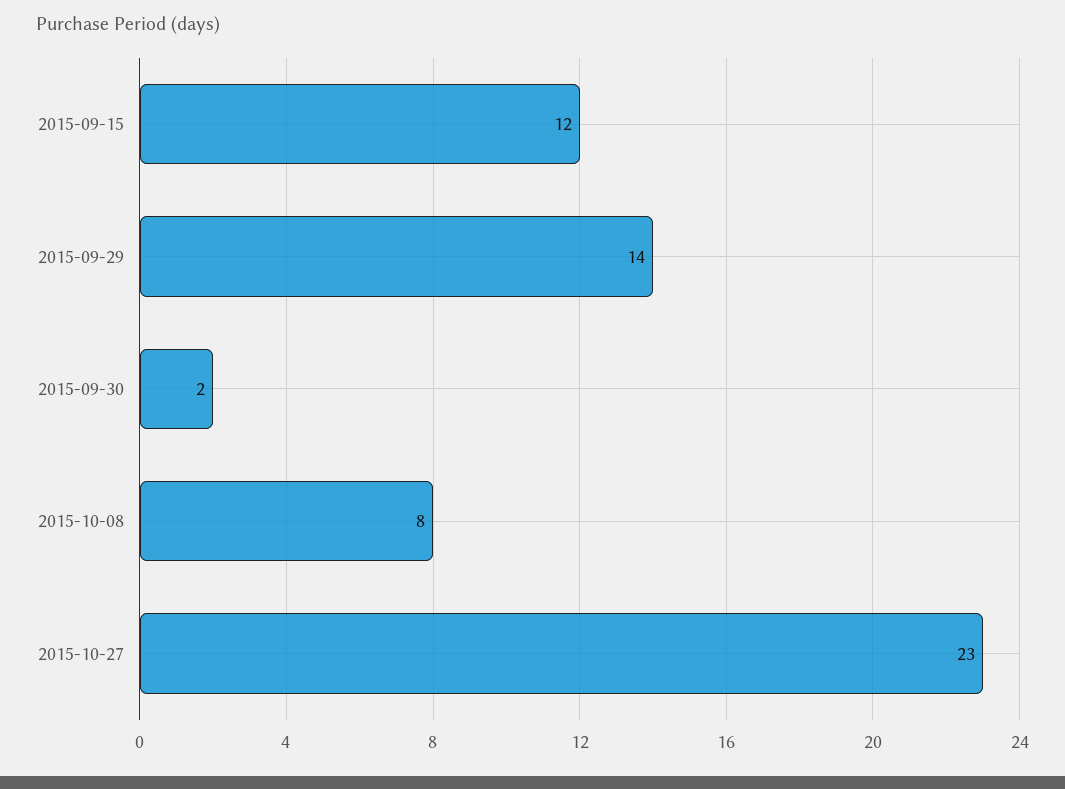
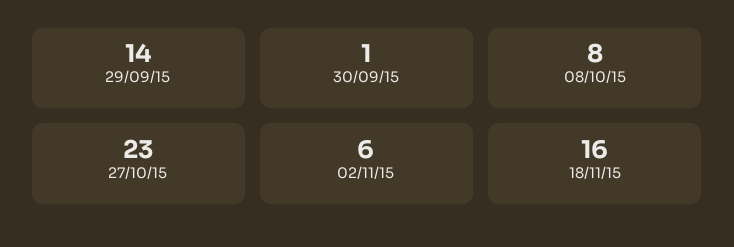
2015-09-15: 12 -> none
2015-09-30: 2 -> 1
02/11/15: none -> 6
18/11/15: none -> 16

